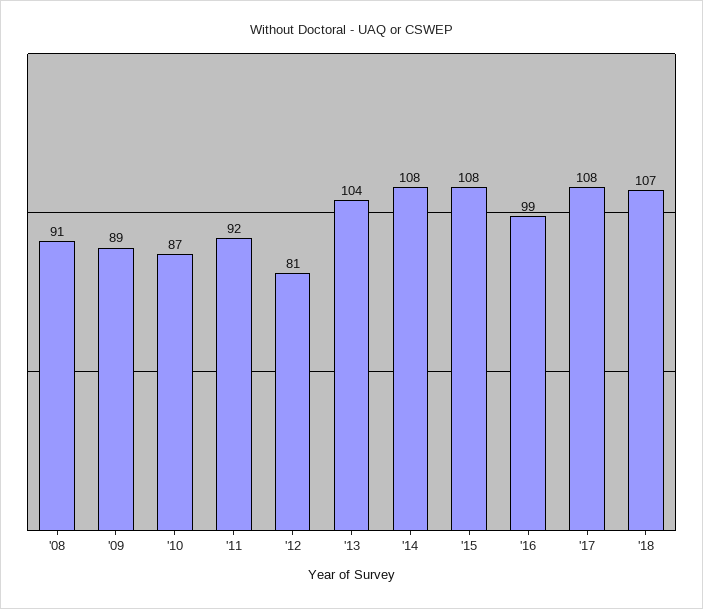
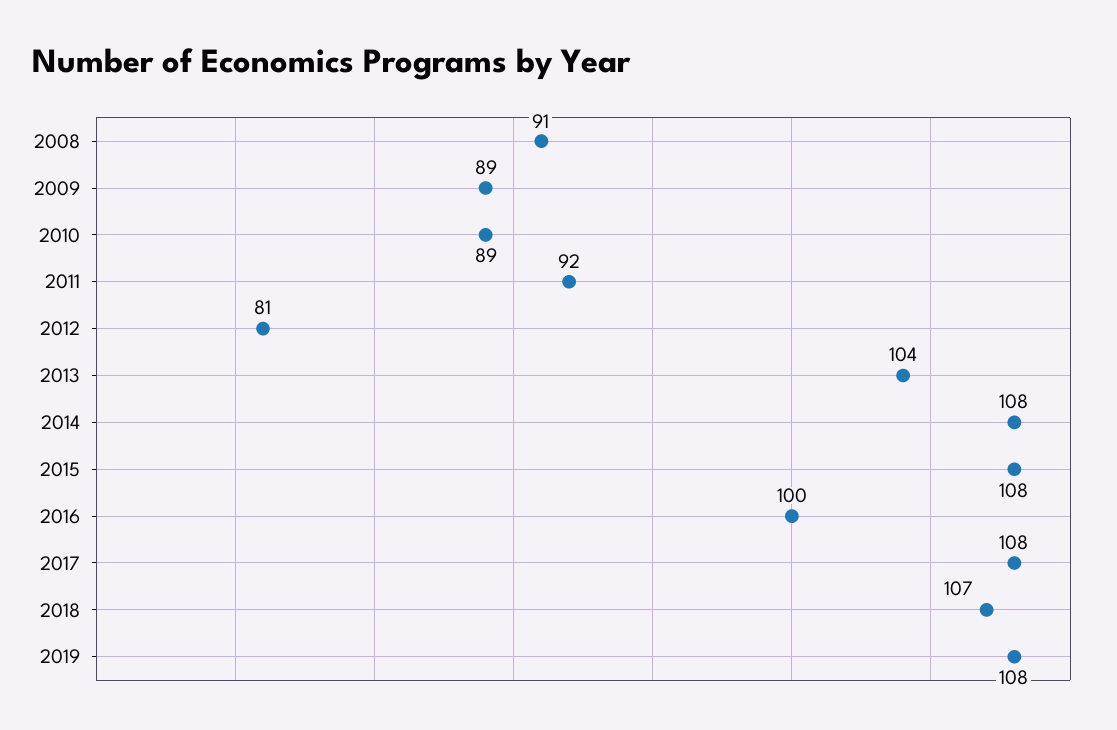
'10: 87 -> 89
'16: 99 -> 100
2019: none -> 108

